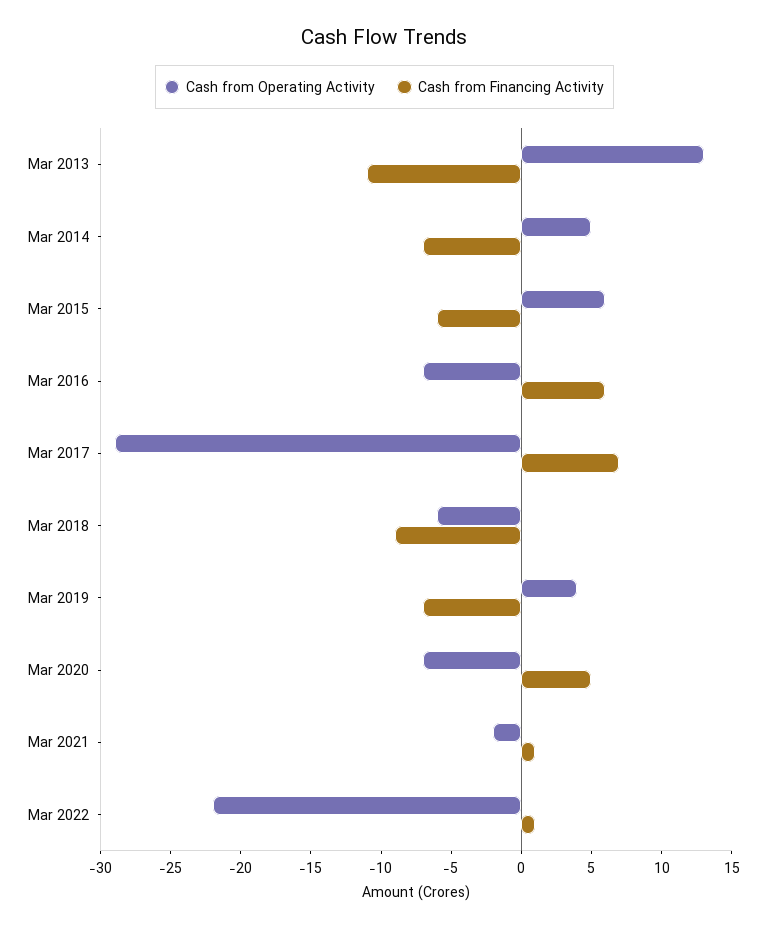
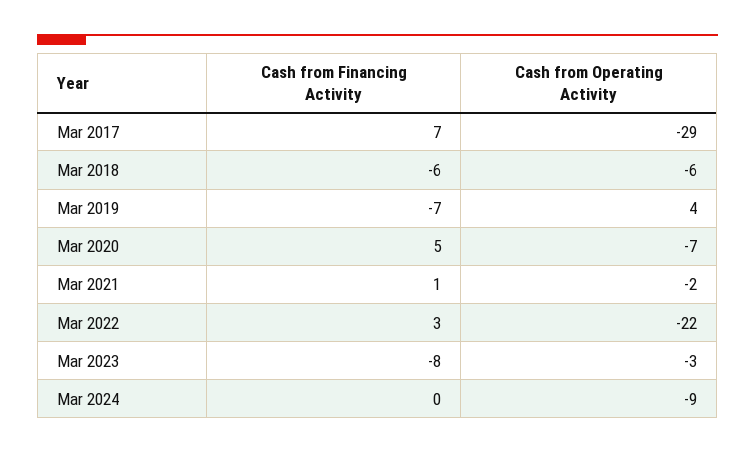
Cash from Operating Activity, Mar 2013: 13 -> none
Cash from Financing Activity, Mar 2013: -11 -> none
Cash from Operating Activity, Mar 2014: 5 -> none
Cash from Financing Activity, Mar 2014: -7 -> none
Cash from Operating Activity, Mar 2015: 6 -> none
Cash from Financing Activity, Mar 2015: -6 -> none
Cash from Operating Activity, Mar 2016: -7 -> none
Cash from Financing Activity, Mar 2016: 6 -> none
Cash from Financing Activity, Mar 2018: -9 -> -6
Cash from Financing Activity, Mar 2022: 1 -> 3
Cash from Financing Activity, Mar 2023: none -> -8
Cash from Operating Activity, Mar 2023: none -> -3
Cash from Financing Activity, Mar 2024: none -> 0
Cash from Operating Activity, Mar 2024: none -> -9

